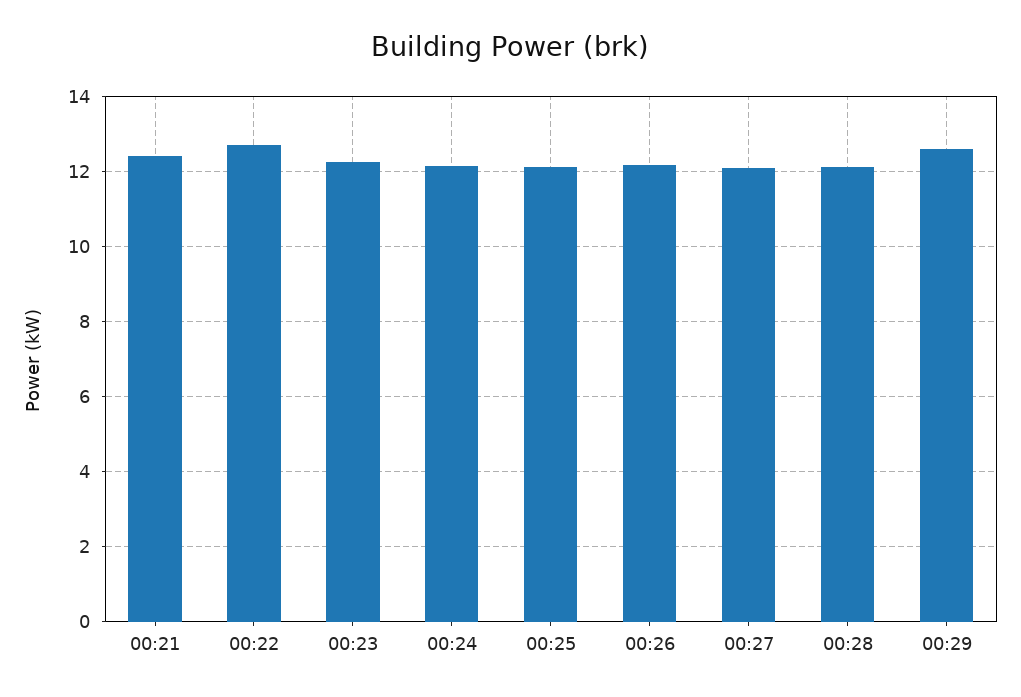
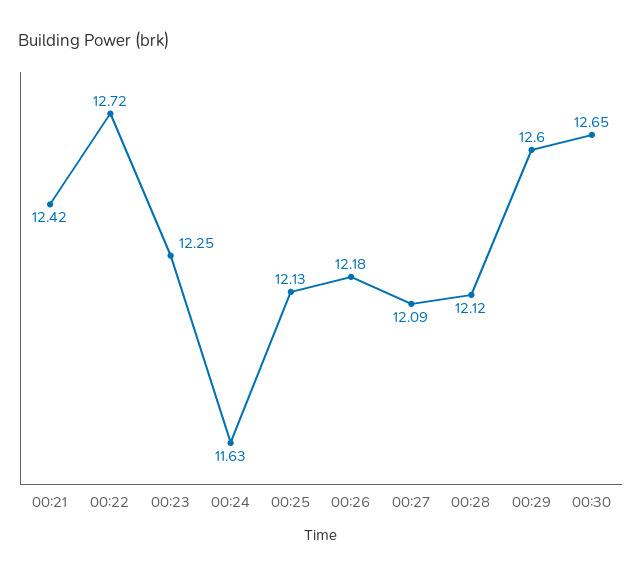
00:24: 12.2 -> 11.63
00:30: none -> 12.65

